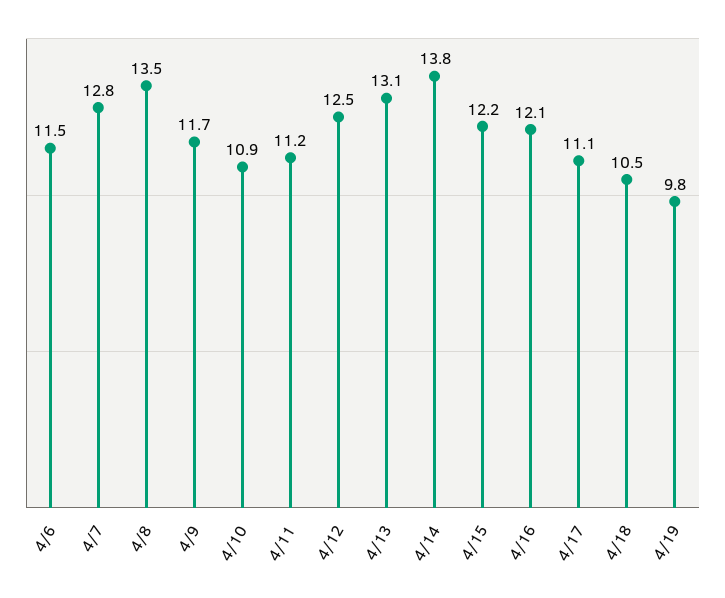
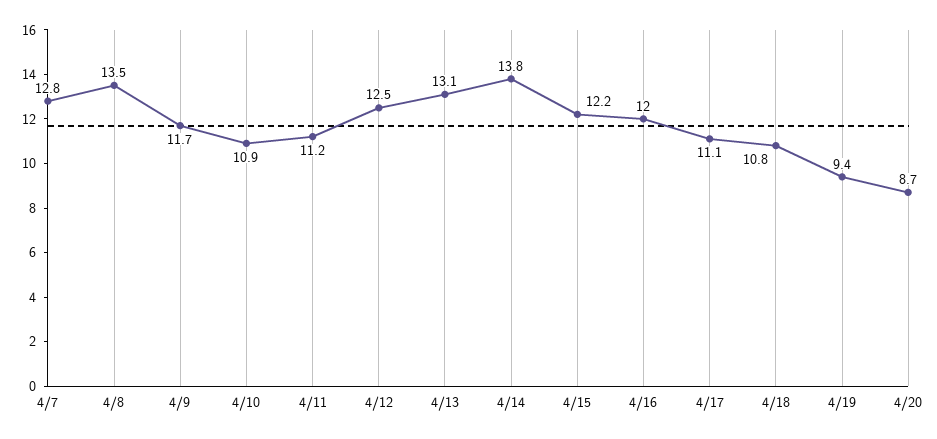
4/6: 11.5 -> none
4/16: 12.1 -> 12
4/18: 10.5 -> 10.8
4/19: 9.8 -> 9.4
4/20: none -> 8.7

